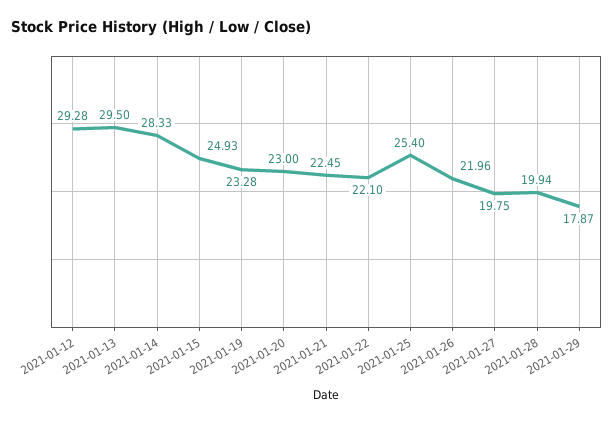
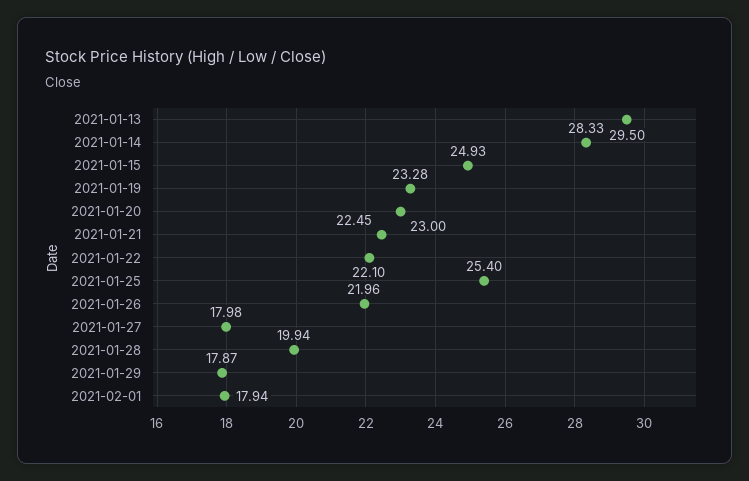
2021-01-12: 29.28 -> none
2021-01-27: 19.75 -> 17.98
2021-02-01: none -> 17.94

